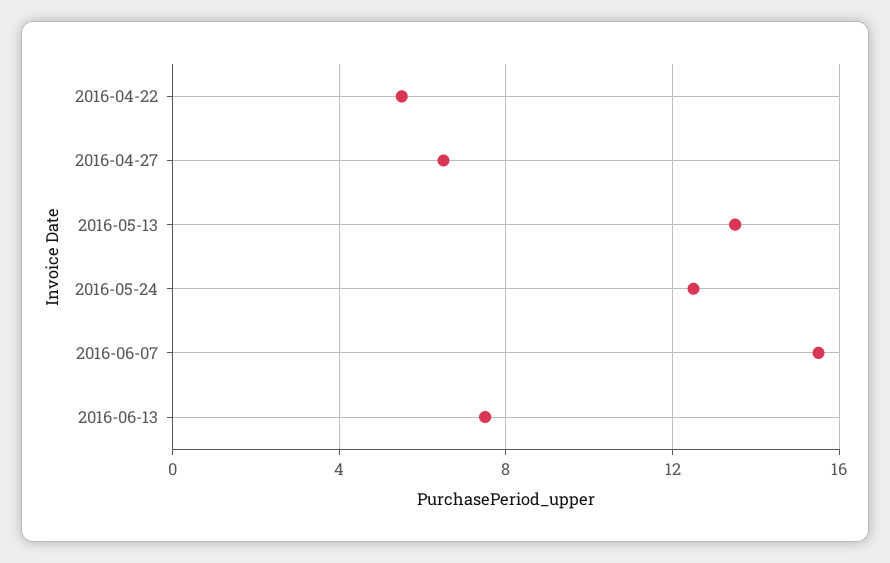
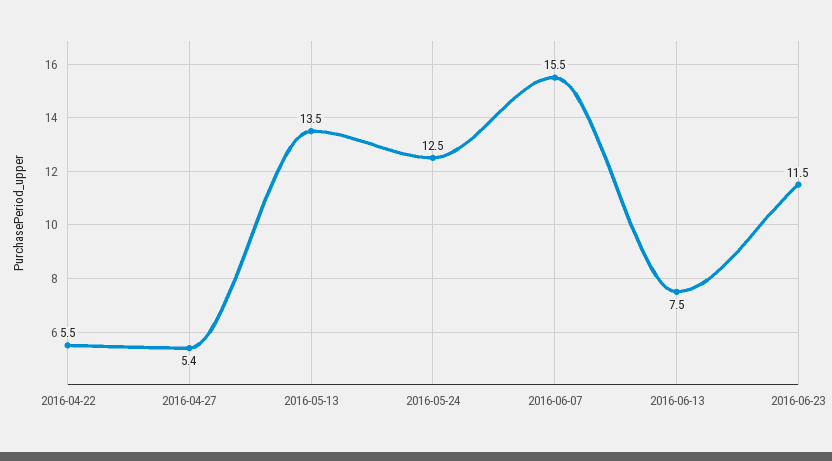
2016-04-27: 6.5 -> 5.4
2016-06-23: none -> 11.5

